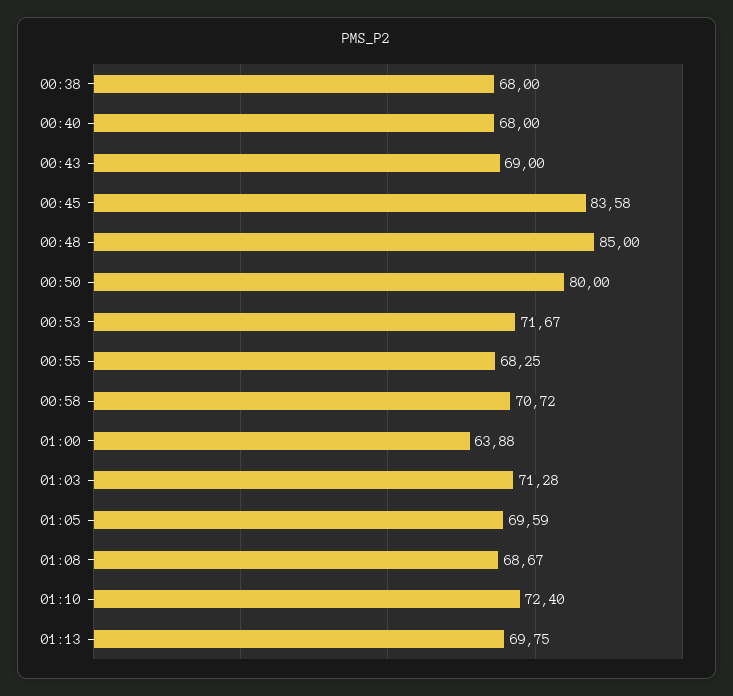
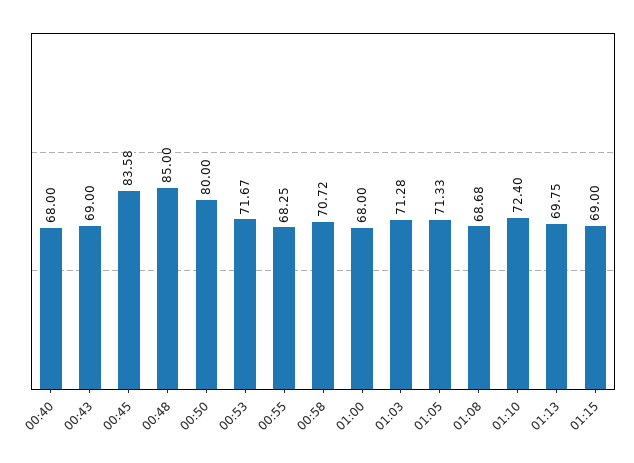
00:38: 68 -> none
01:00: 63.88 -> 68
01:05: 69.59 -> 71.33
01:08: 68.67 -> 68.68
01:15: none -> 69

